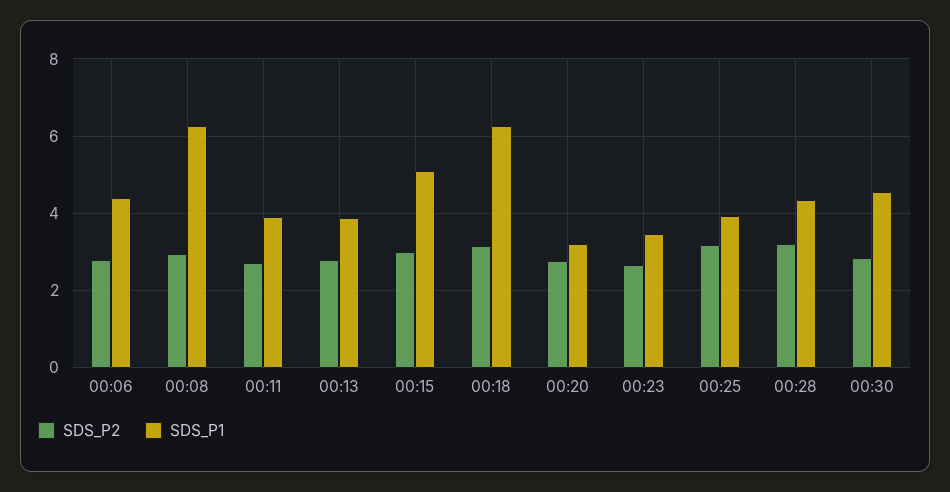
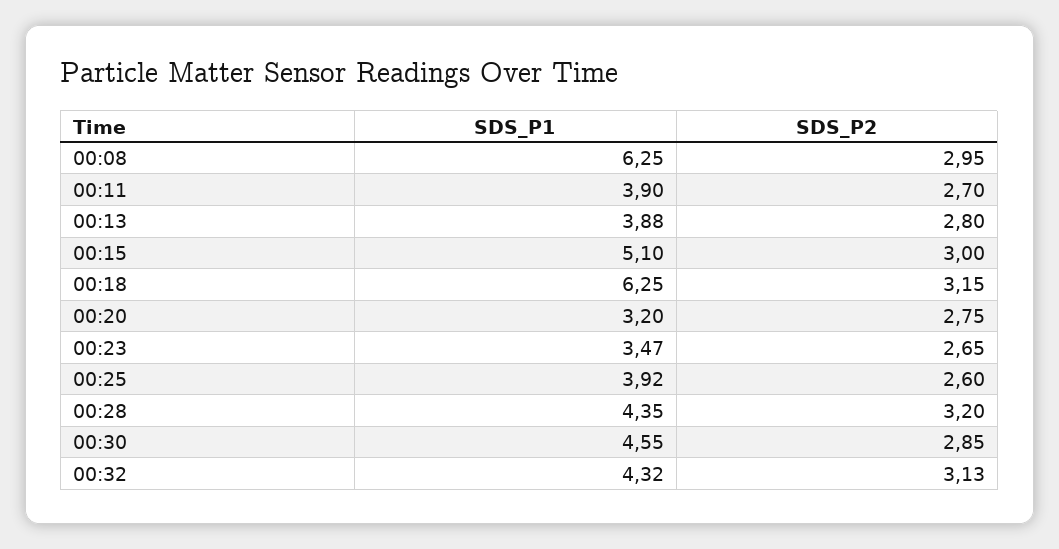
SDS_P2, 00:06: 2.8 -> none
SDS_P1, 00:06: 4.4 -> none
SDS_P2, 00:25: 3.2 -> 2.6
SDS_P1, 00:32: none -> 4.32
SDS_P2, 00:32: none -> 3.13

